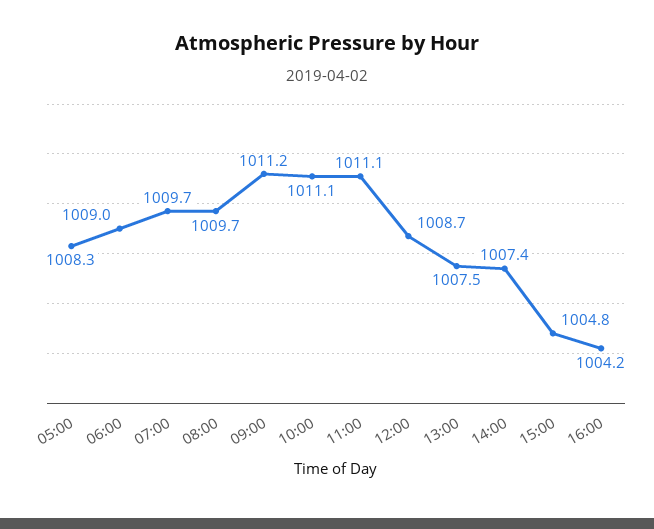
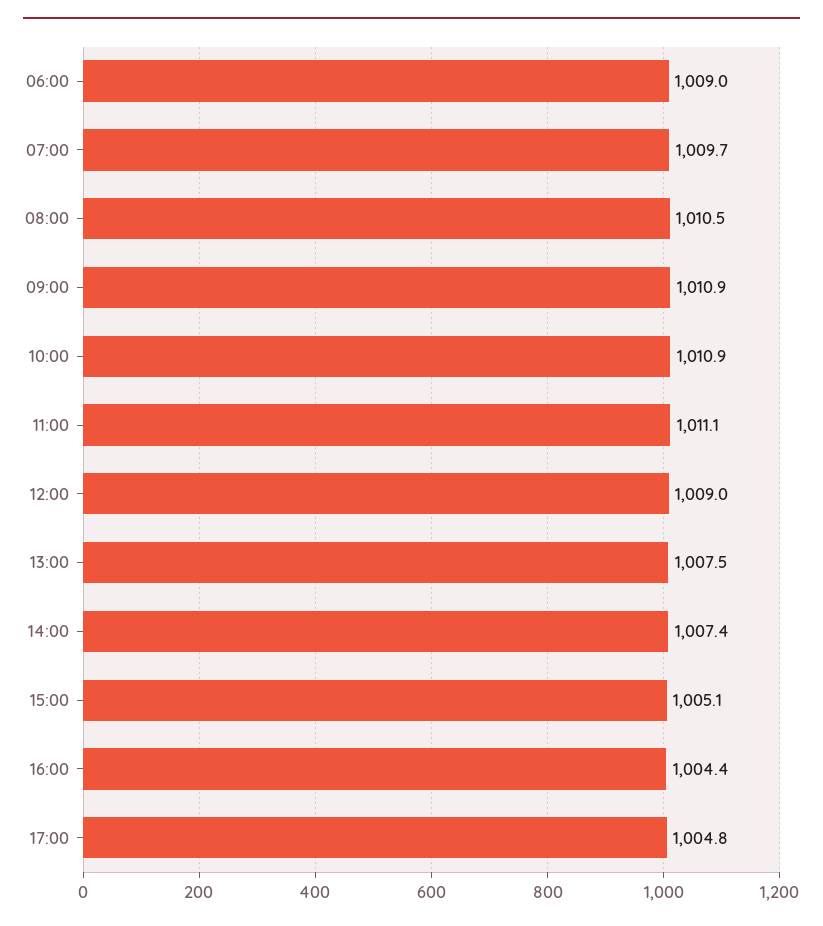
05:00: 1008.3 -> none
08:00: 1009.7 -> 1010.5
09:00: 1011.2 -> 1010.9
10:00: 1011.1 -> 1010.9
12:00: 1008.7 -> 1009
15:00: 1004.8 -> 1005.1
16:00: 1004.2 -> 1004.4
17:00: none -> 1004.8

